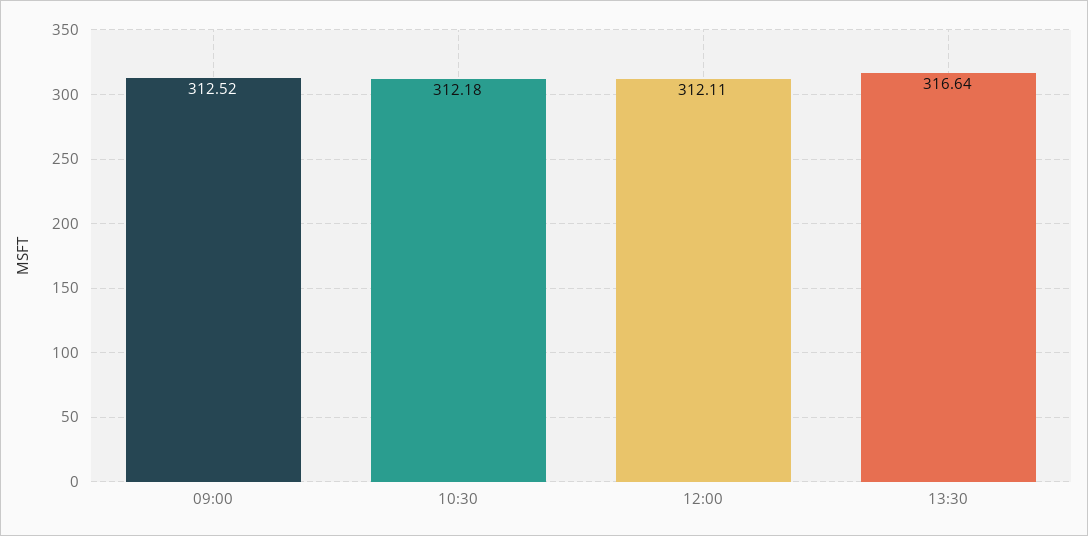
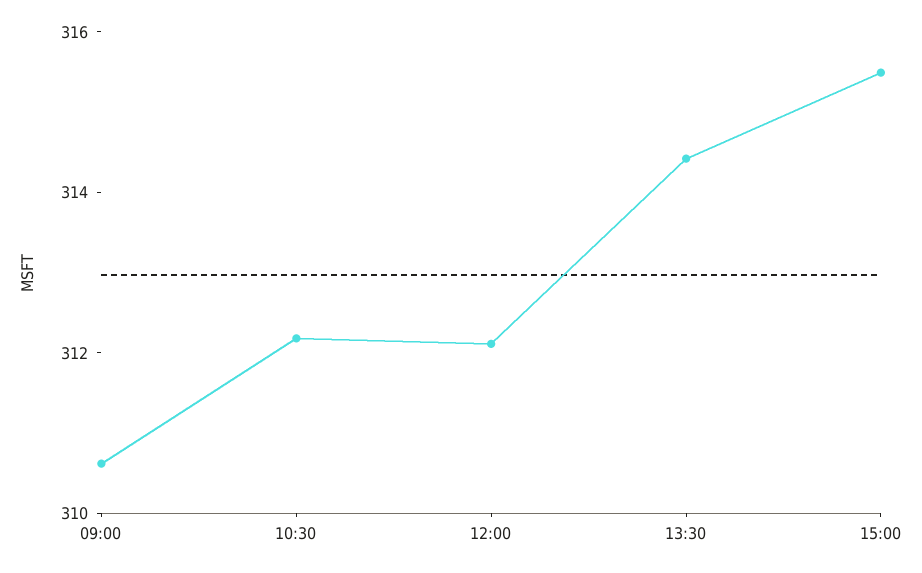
09:00: 312.52 -> 310.5
13:30: 316.64 -> 314.5
15:00: none -> 315.5

